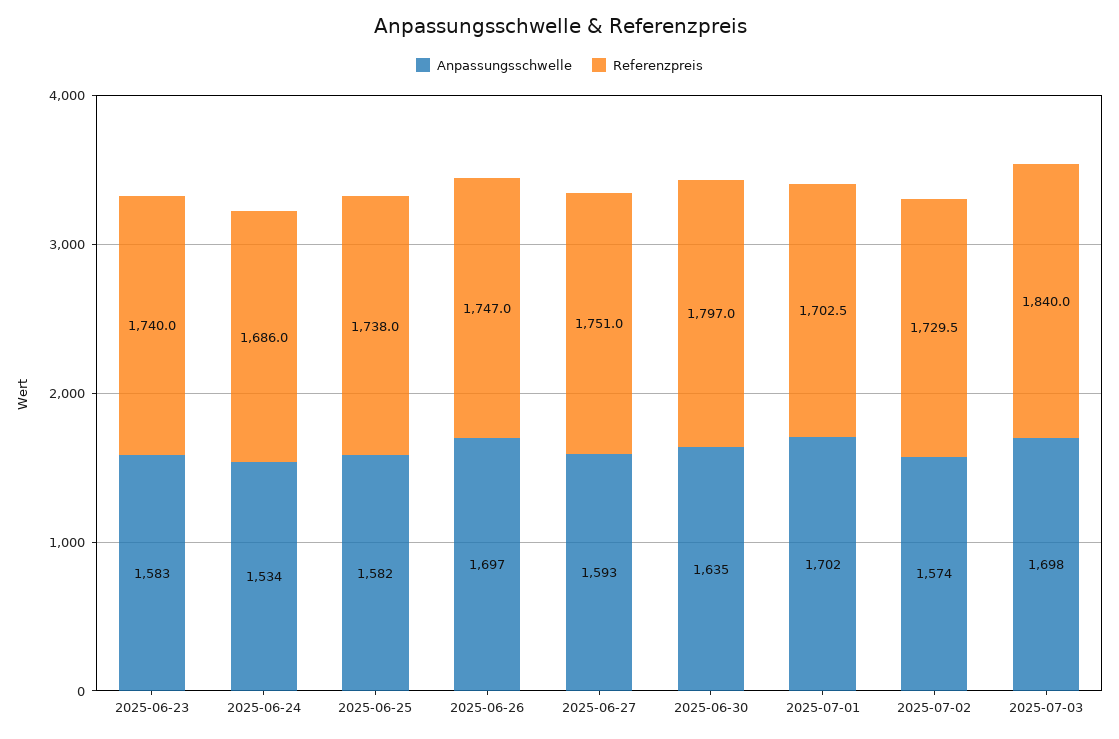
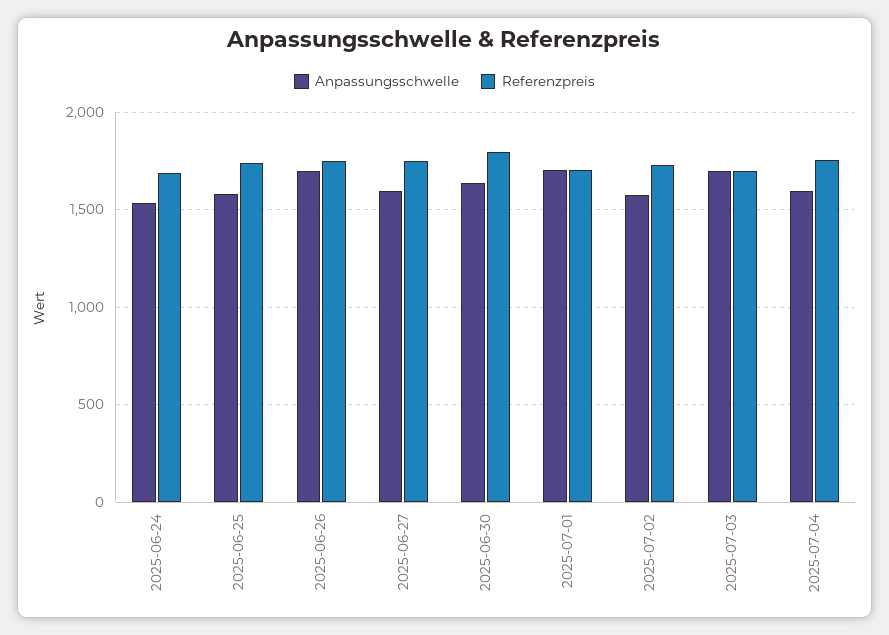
Anpassungsschwelle, 2025-06-23: 1583 -> none
Referenzpreis, 2025-06-23: 1740 -> none
Referenzpreis, 2025-07-03: 1840 -> 1700
Anpassungsschwelle, 2025-07-04: none -> 1600
Referenzpreis, 2025-07-04: none -> 1750

